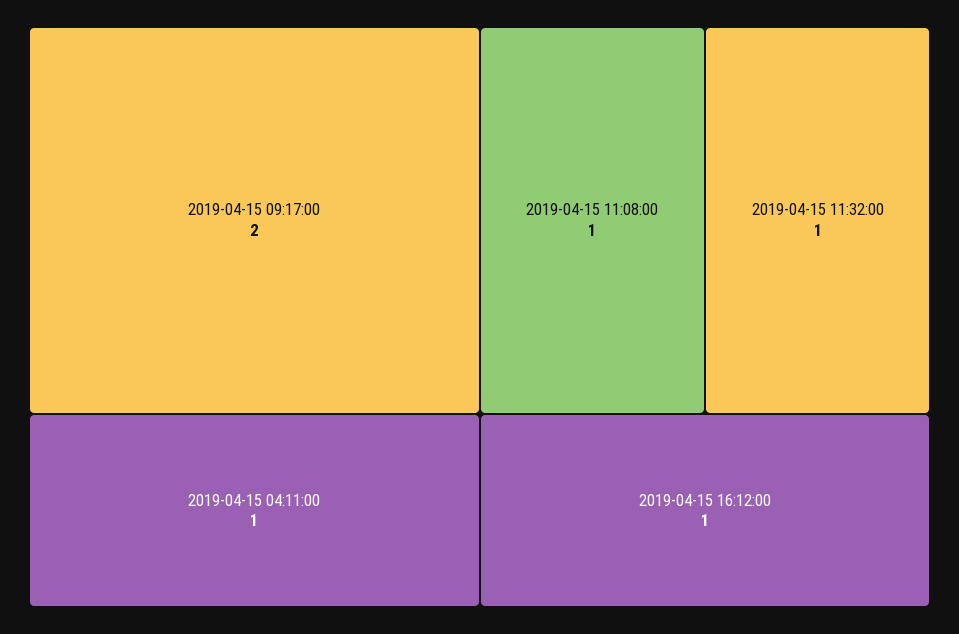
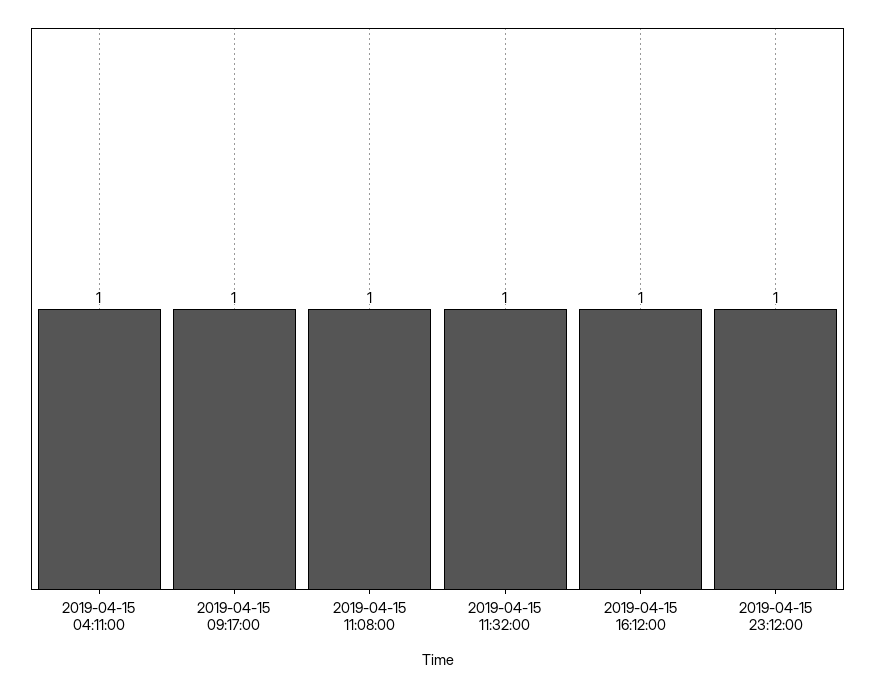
2019-04-15 09:17:00: 2 -> 1
2019-04-15 23:12:00: none -> 1

